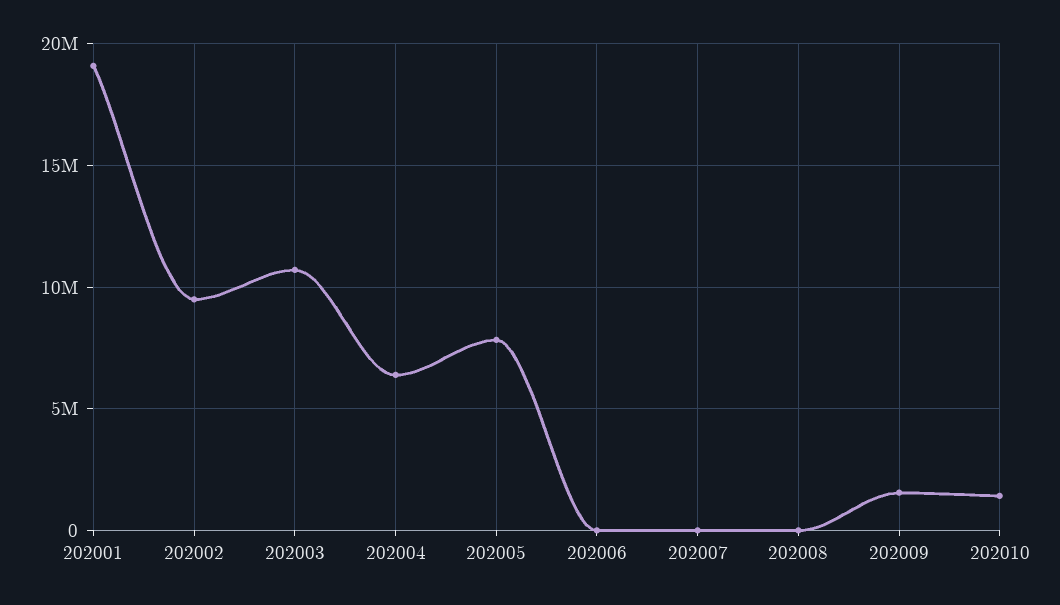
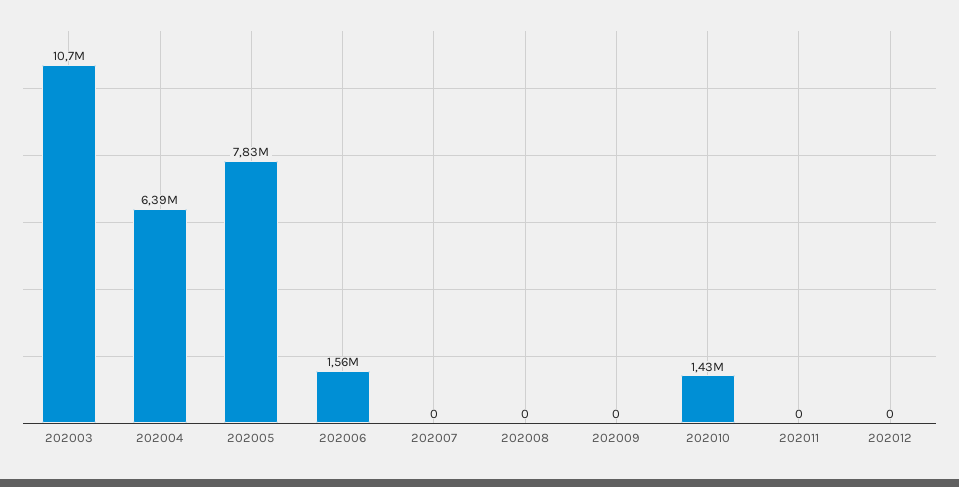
202001: 19000000 -> none
202002: 9500000 -> none
202006: 0 -> 1560000
202009: 1500000 -> 0
202011: none -> 0
202012: none -> 0

